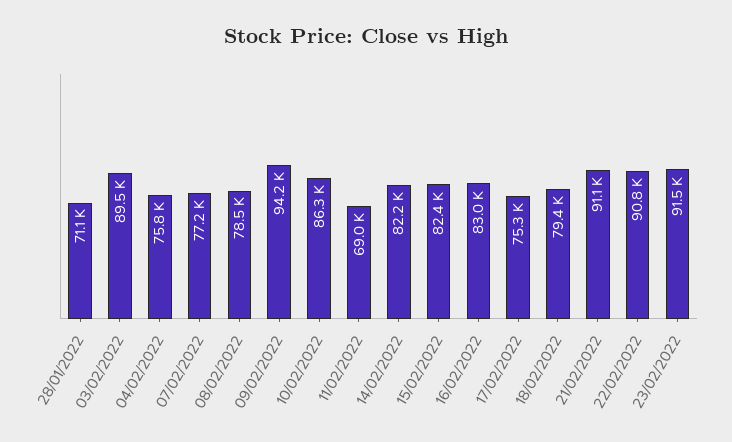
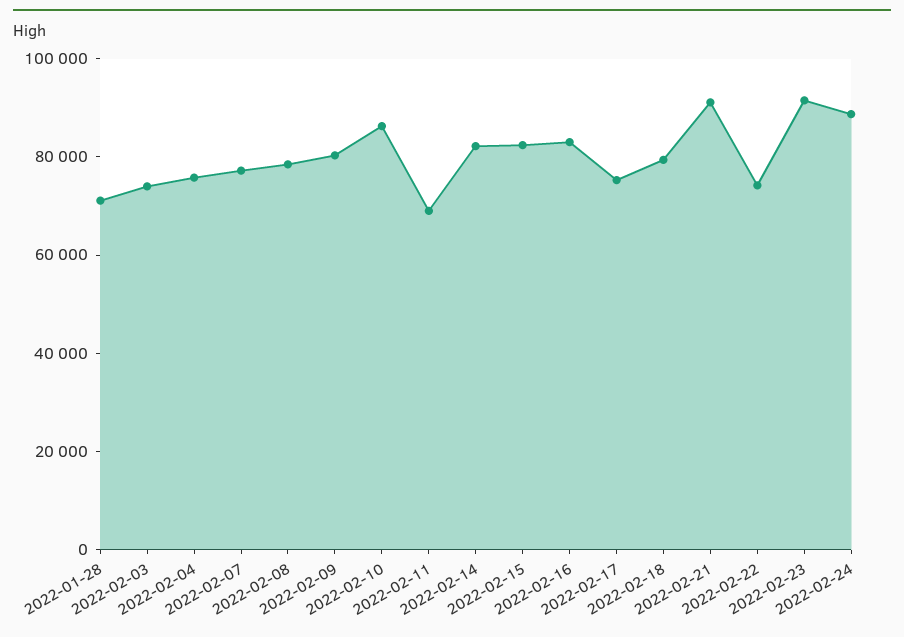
03/02/2022: 89500 -> 75000
09/02/2022: 94200 -> 80000
22/02/2022: 90800 -> 75000
2022-02-24: none -> 90000

